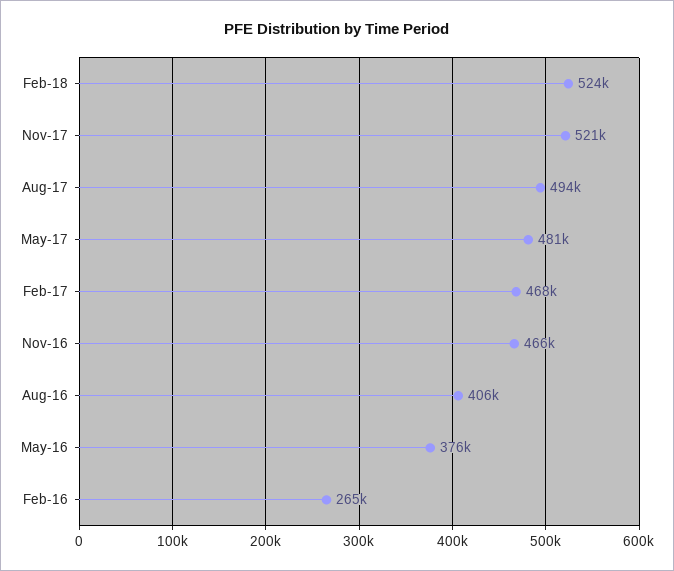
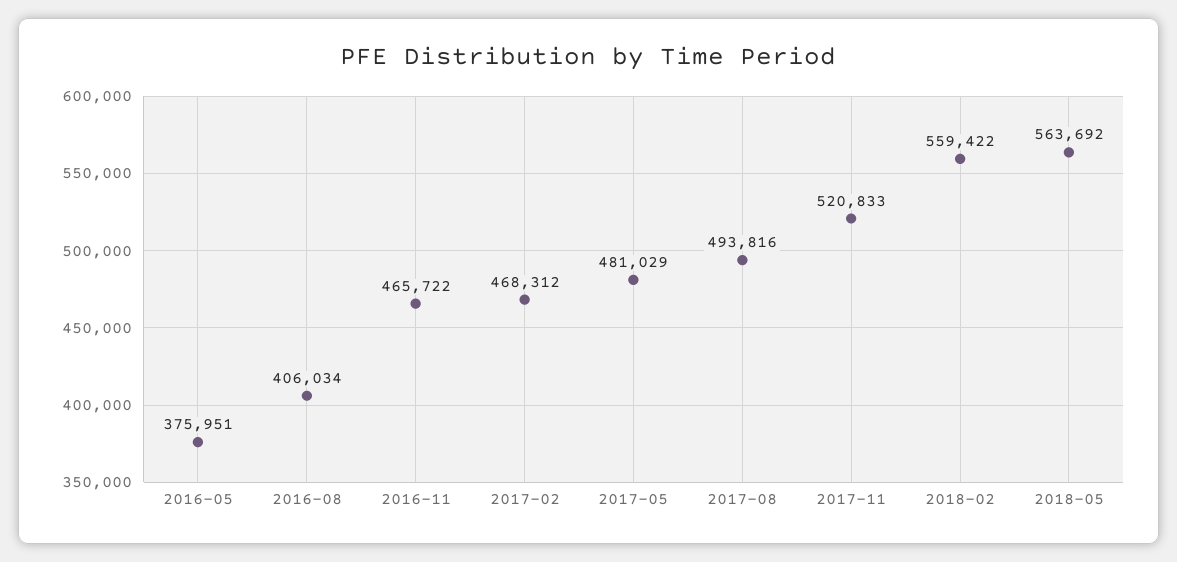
Feb-18: 524000 -> 559422
Feb-16: 265000 -> none
2018-05: none -> 563692

